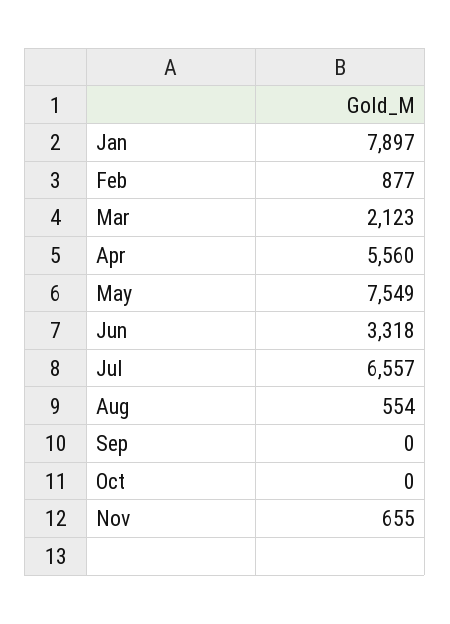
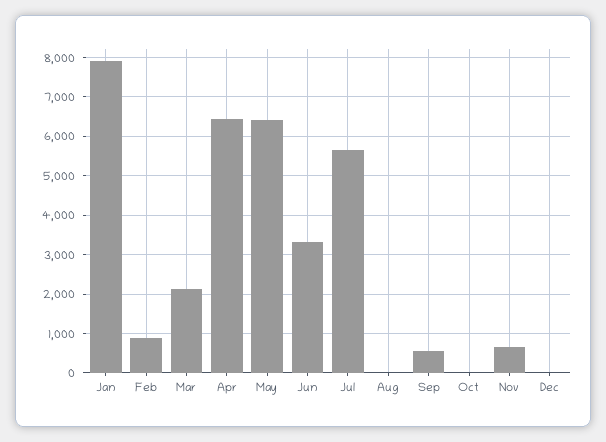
Apr: 5560 -> 6400
May: 7549 -> 6400
Jul: 6557 -> 5600
Aug: 554 -> 0
Sep: 0 -> 600
Dec: none -> 0

